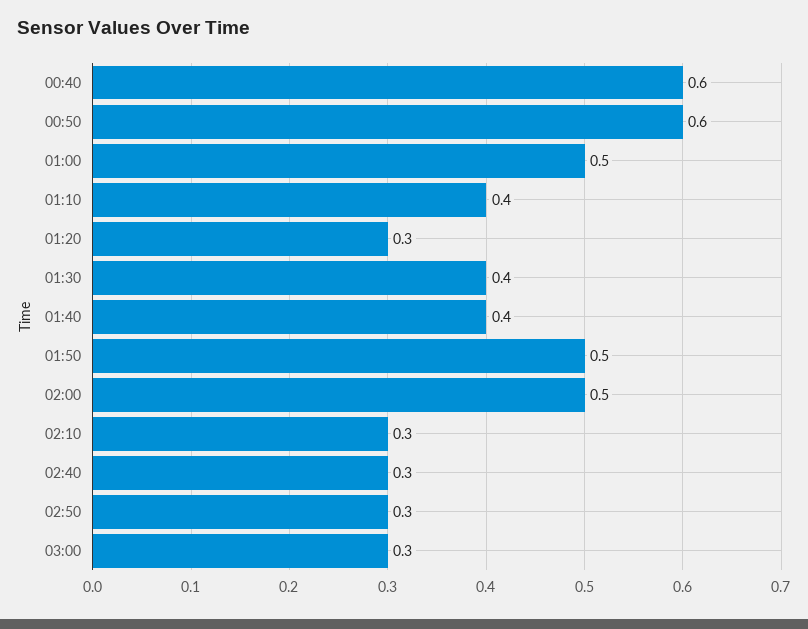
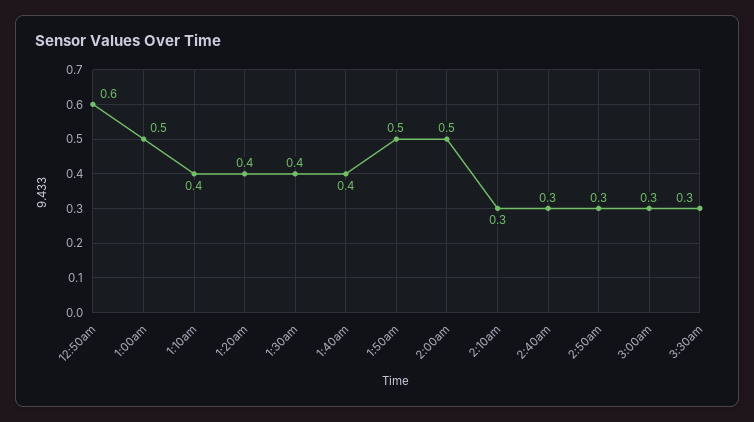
00:40: 0.6 -> none
01:20: 0.3 -> 0.4
3:30am: none -> 0.3

